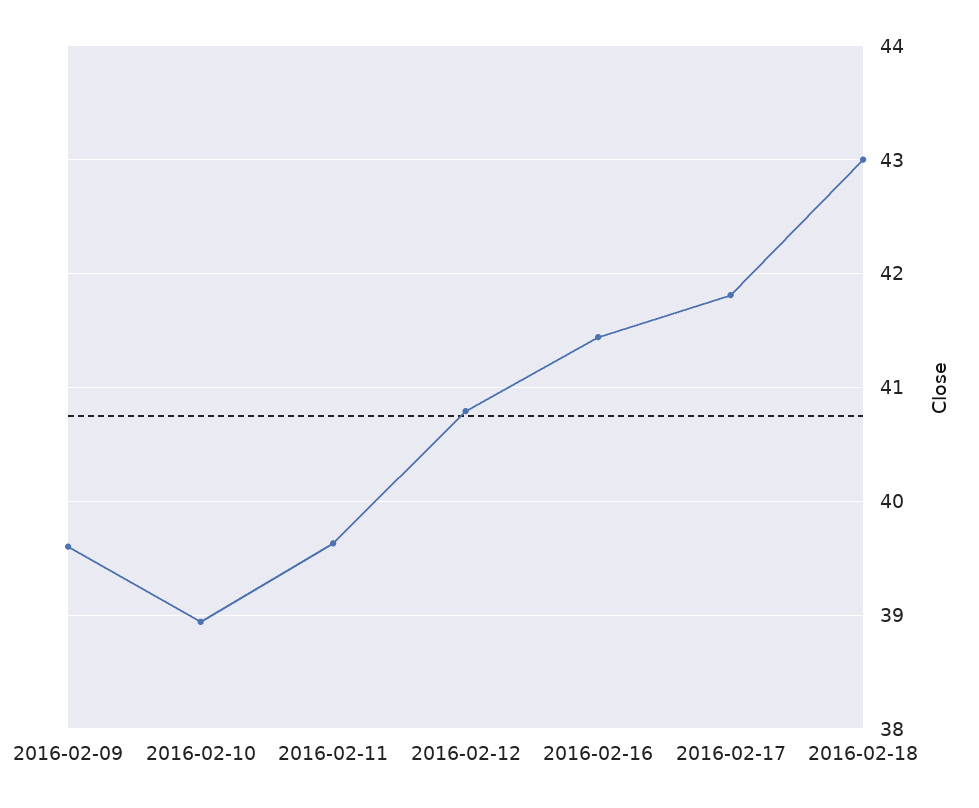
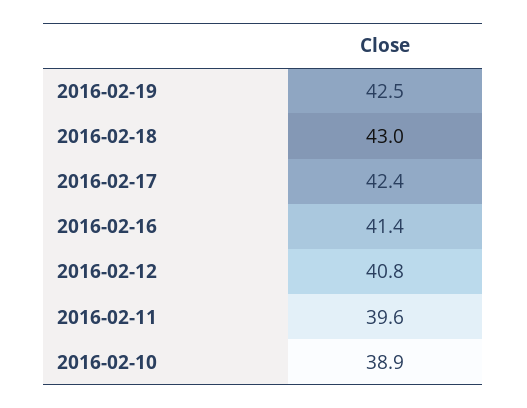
2016-02-09: 39.6 -> none
2016-02-17: 41.8 -> 42.4
2016-02-19: none -> 42.5

